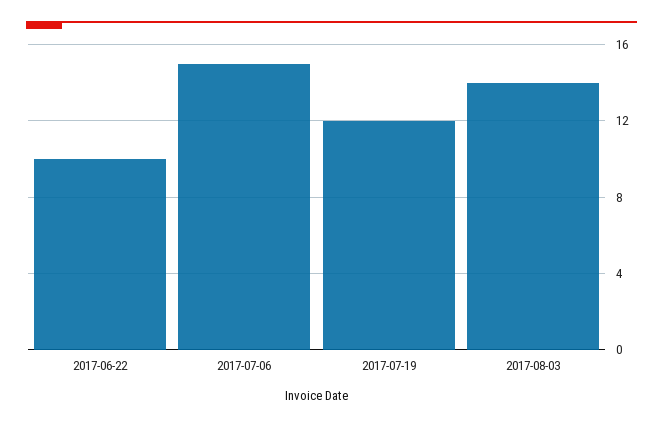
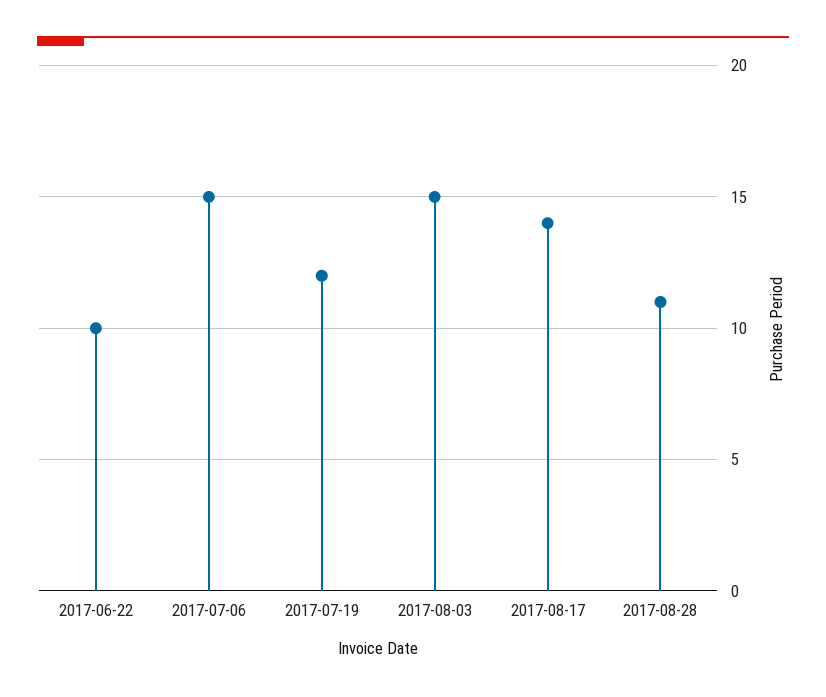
2017-08-03: 14 -> 15
2017-08-17: none -> 14
2017-08-28: none -> 11

